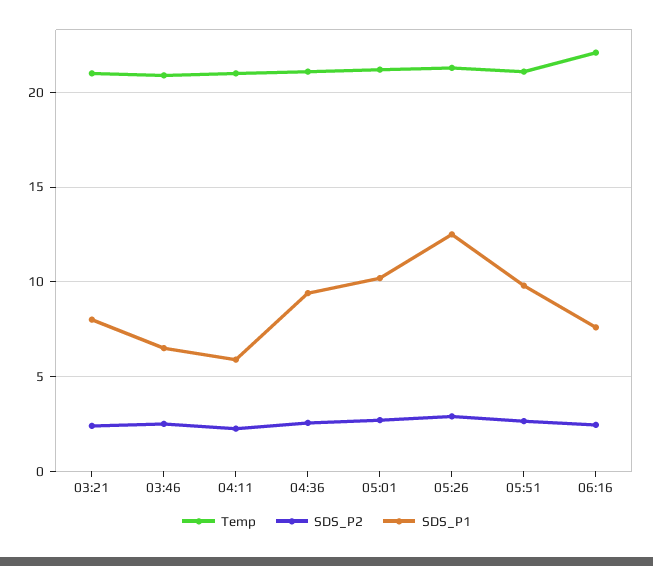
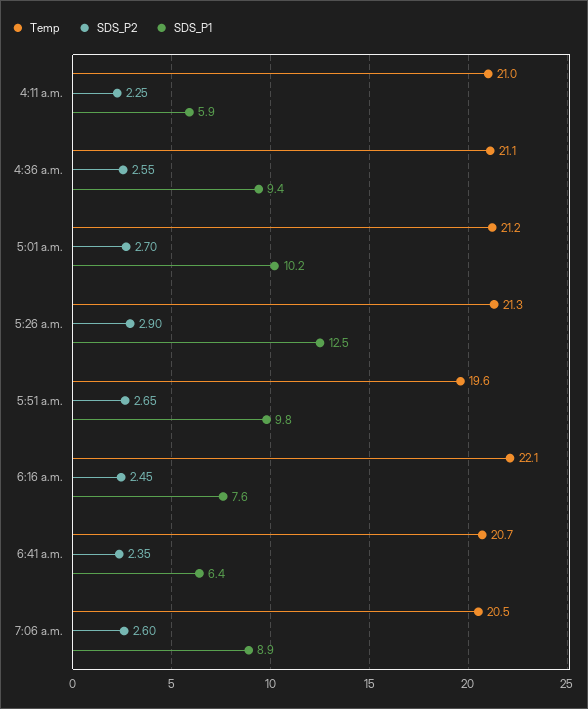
Temp, 03:21: 21 -> none
SDS_P2, 03:21: 2.5 -> none
SDS_P1, 03:21: 8 -> none
Temp, 03:46: 21 -> none
SDS_P2, 03:46: 2.5 -> none
SDS_P1, 03:46: 6.5 -> none
Temp, 05:51: 21 -> 19.6
Temp, 6:41 a.m.: none -> 20.7
SDS_P2, 6:41 a.m.: none -> 2.35
SDS_P1, 6:41 a.m.: none -> 6.4
Temp, 7:06 a.m.: none -> 20.5
SDS_P2, 7:06 a.m.: none -> 2.6
SDS_P1, 7:06 a.m.: none -> 8.9

